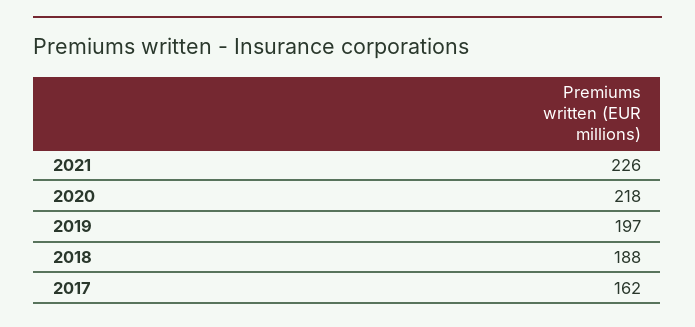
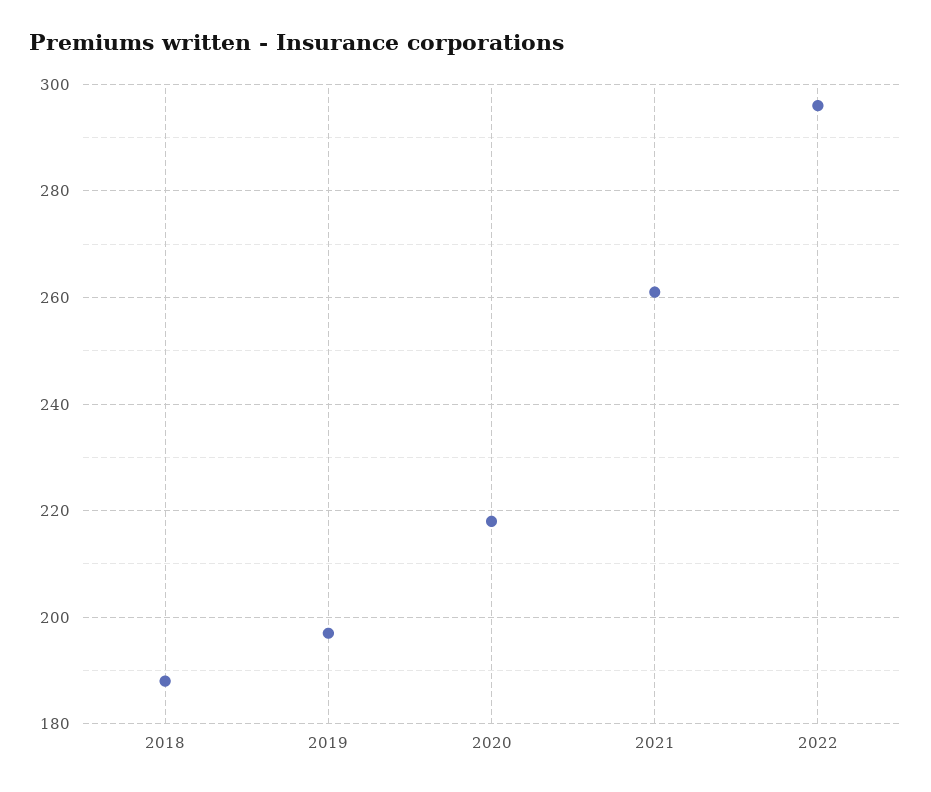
2021: 226 -> 260
2017: 162 -> none
2022: none -> 295

